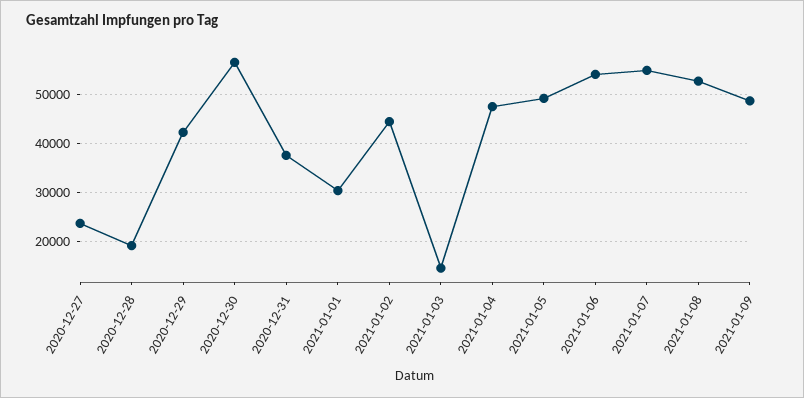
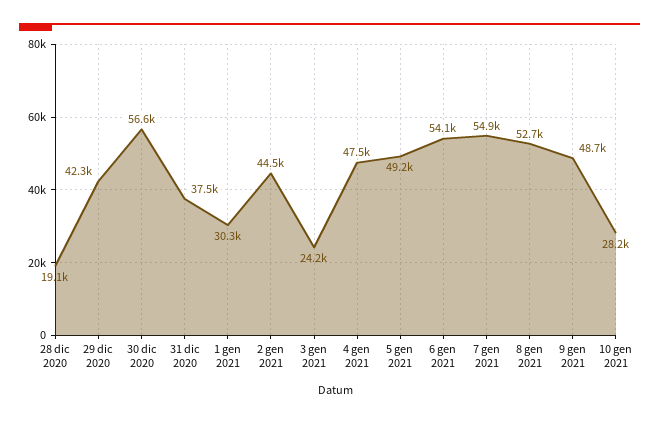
2020-12-27: 24000 -> none
2021-01-03: 14000 -> 24200
10 gen 2021: none -> 28200

